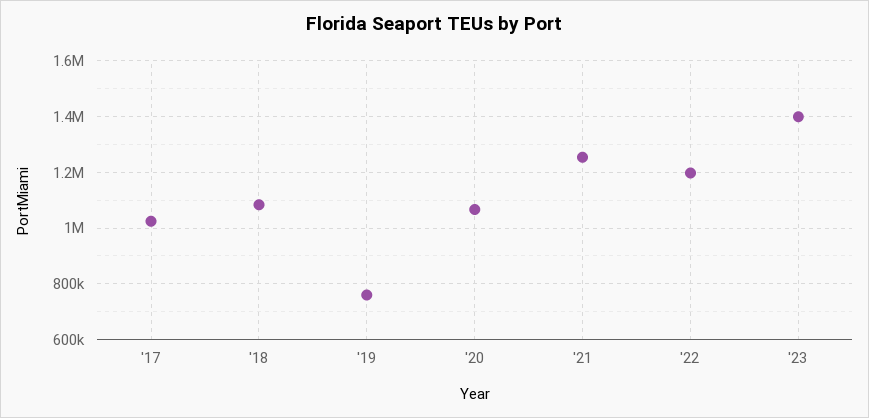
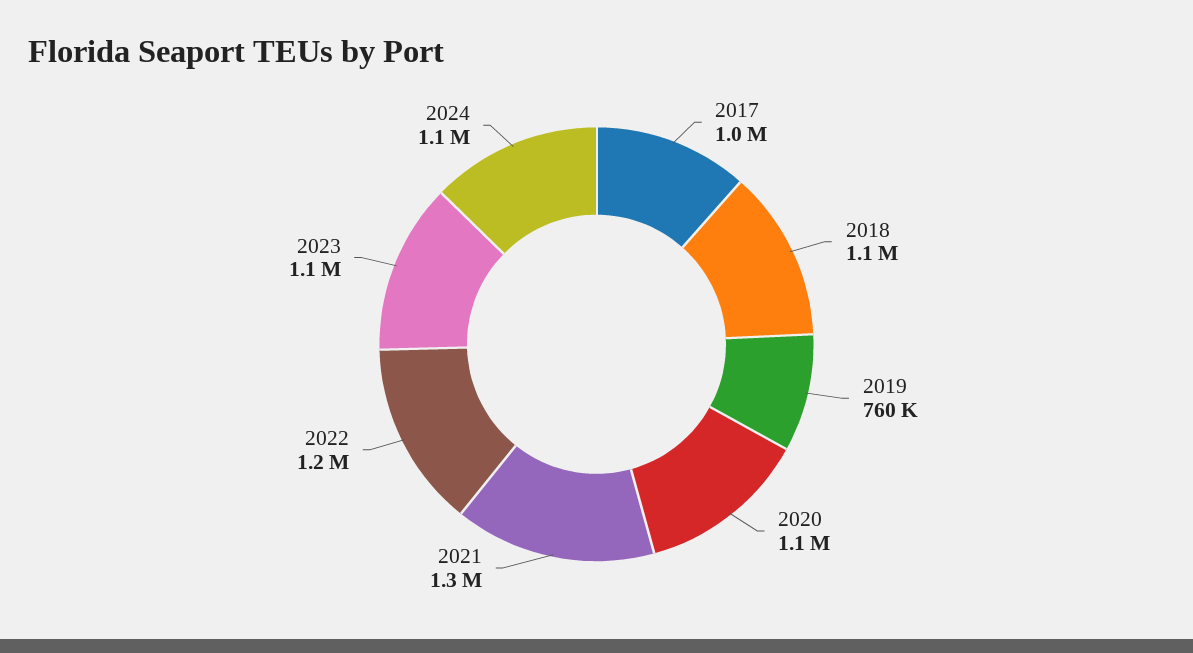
'23: 1400000 -> 1100000
2024: none -> 1100000

